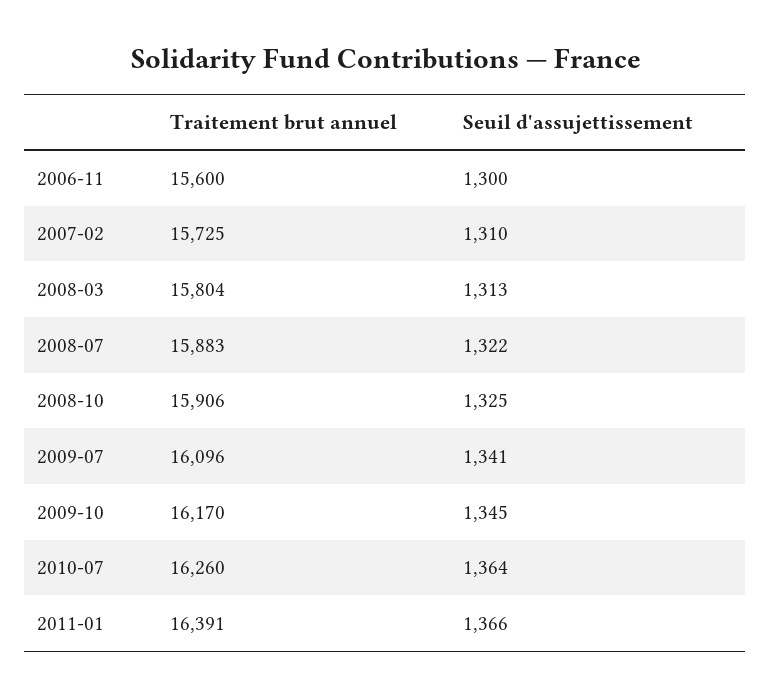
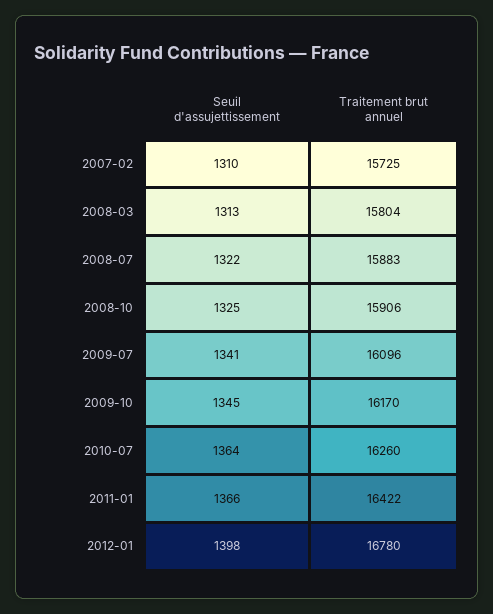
Traitement brut annuel, 2006-11: 15600 -> none
Seuil d'assujettissement, 2006-11: 1300 -> none
Traitement brut annuel, 2011-01: 16391 -> 16422
Seuil d'assujettissement, 2012-01: none -> 1398
Traitement brut annuel, 2012-01: none -> 16780

